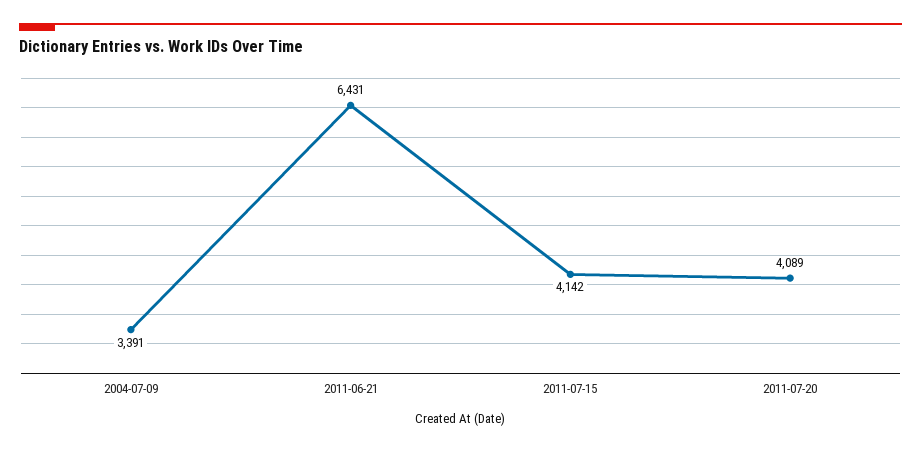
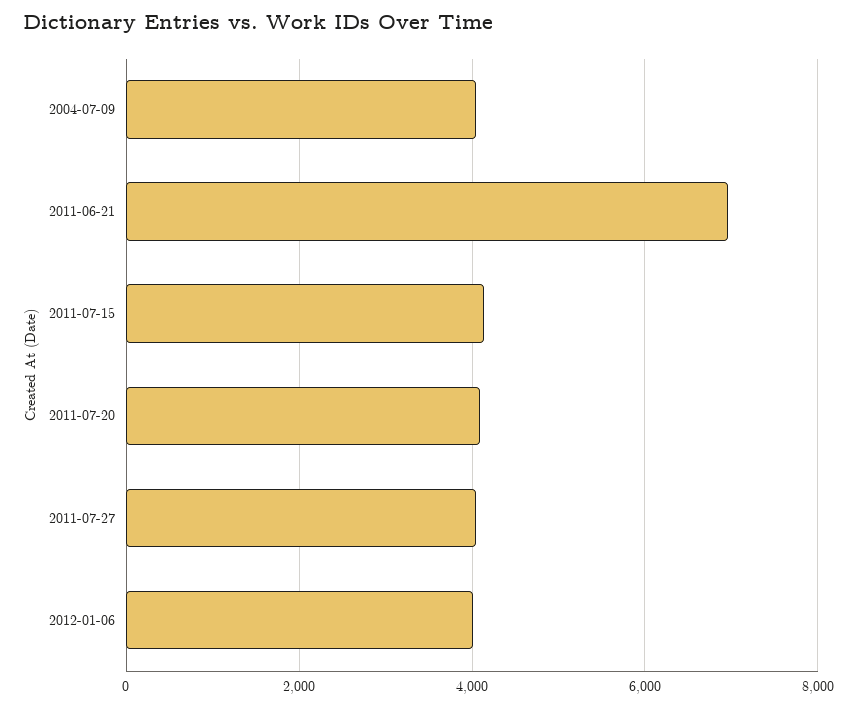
2004-07-09: 3391 -> 4000
2011-06-21: 6431 -> 7000
2011-07-27: none -> 4000
2012-01-06: none -> 4000

